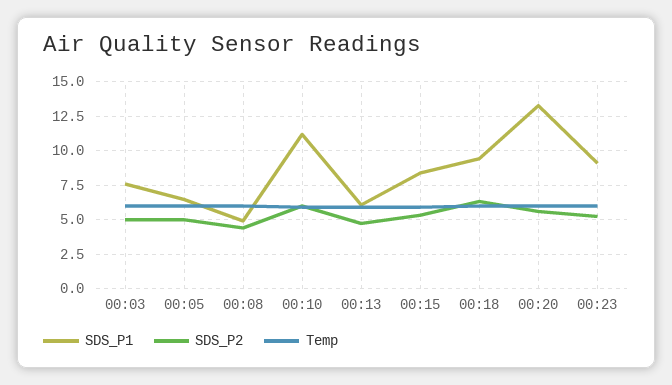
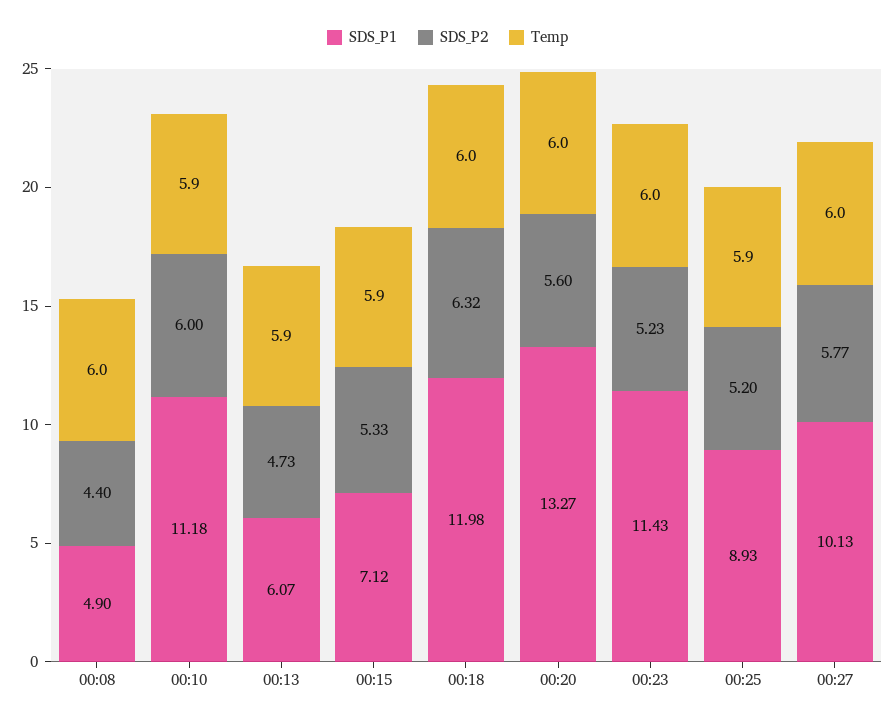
SDS_P1, 00:03: 7.5 -> none
SDS_P2, 00:03: 5 -> none
Temp, 00:03: 6 -> none
SDS_P1, 00:05: 6.5 -> none
SDS_P2, 00:05: 5 -> none
Temp, 00:05: 6 -> none
SDS_P1, 00:15: 8.5 -> 7.12
SDS_P1, 00:18: 9.5 -> 11.98
SDS_P1, 00:23: 9 -> 11.43
SDS_P1, 00:25: none -> 8.93
SDS_P2, 00:25: none -> 5.2
Temp, 00:25: none -> 5.9
SDS_P1, 00:27: none -> 10.13
SDS_P2, 00:27: none -> 5.77
Temp, 00:27: none -> 6

